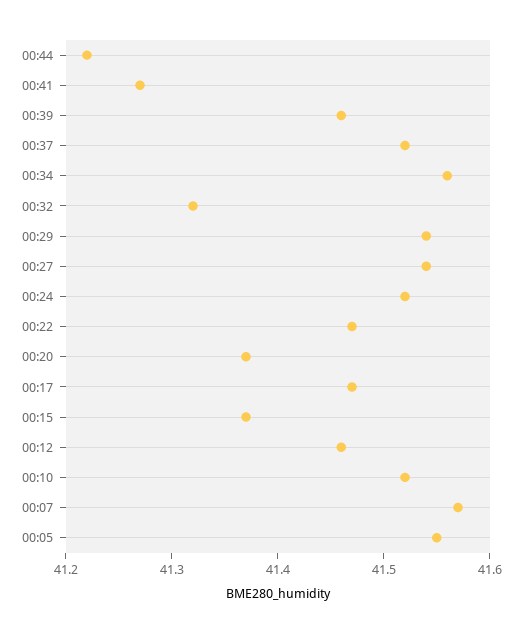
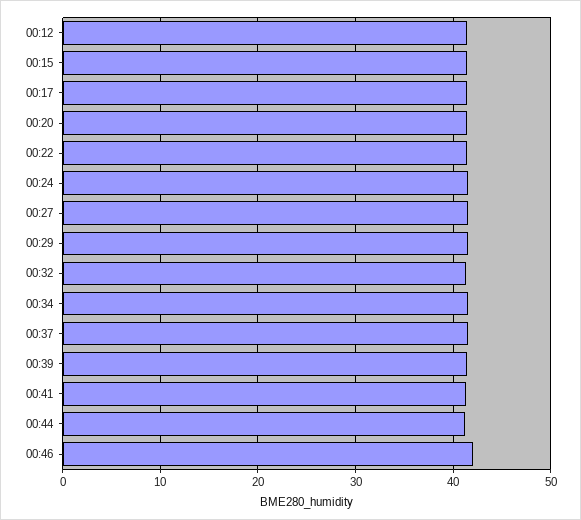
00:10: 41.52 -> none
00:07: 41.57 -> none
00:05: 41.55 -> none
00:46: none -> 42

